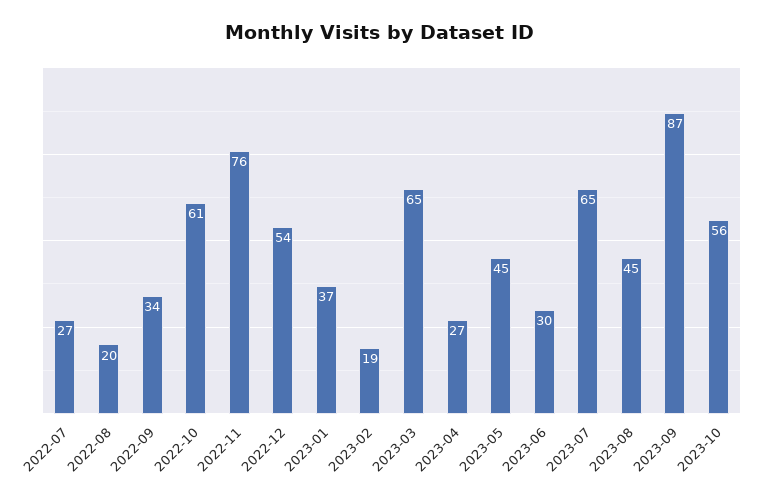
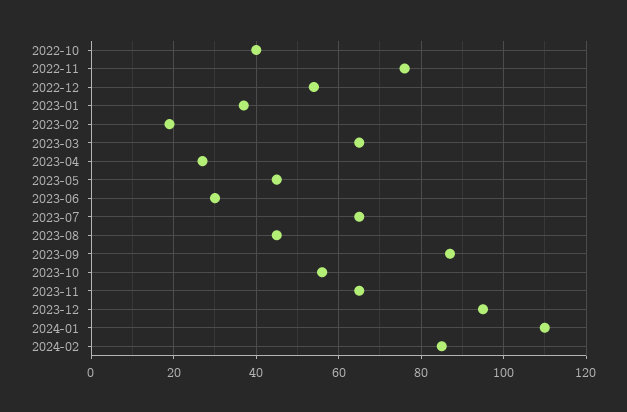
2022-07: 27 -> none
2022-08: 20 -> none
2022-09: 34 -> none
2022-10: 61 -> 40
2023-11: none -> 65
2023-12: none -> 95
2024-01: none -> 110
2024-02: none -> 85

